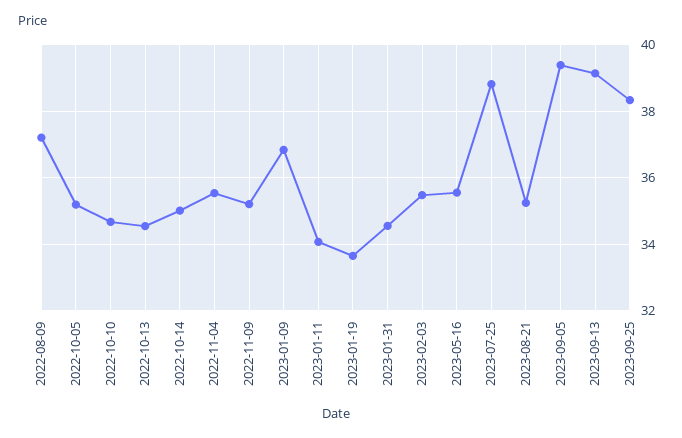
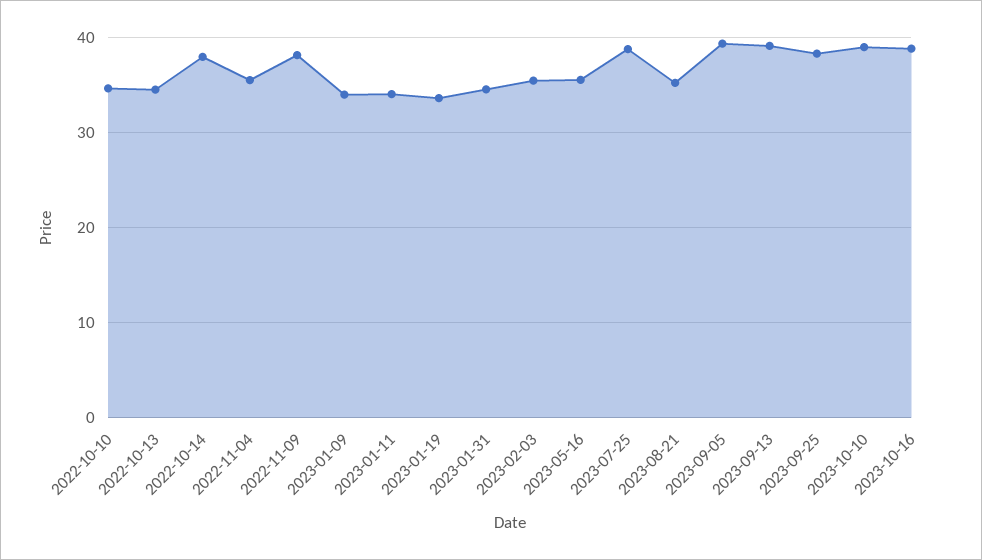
2022-08-09: 37.2 -> none
2022-10-05: 35.2 -> none
2022-10-14: 35 -> 38
2022-11-09: 35.2 -> 38
2023-01-09: 36.8 -> 34
2023-10-10: none -> 39
2023-10-16: none -> 39

